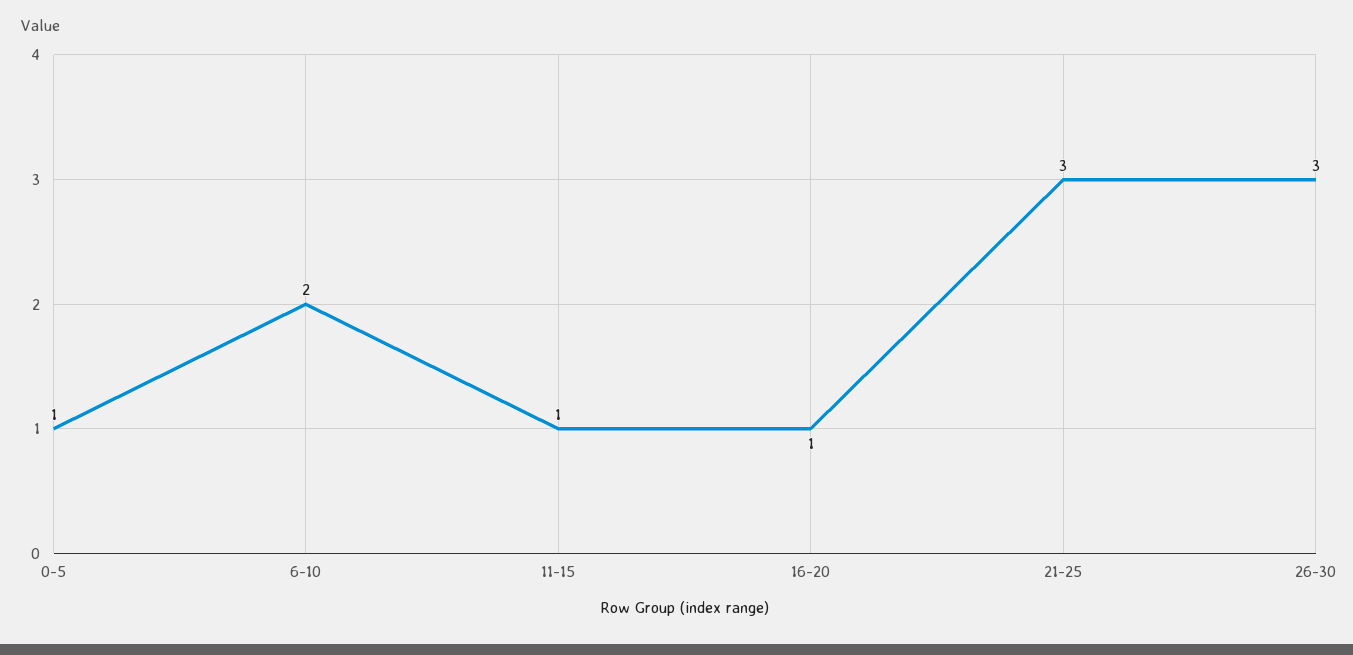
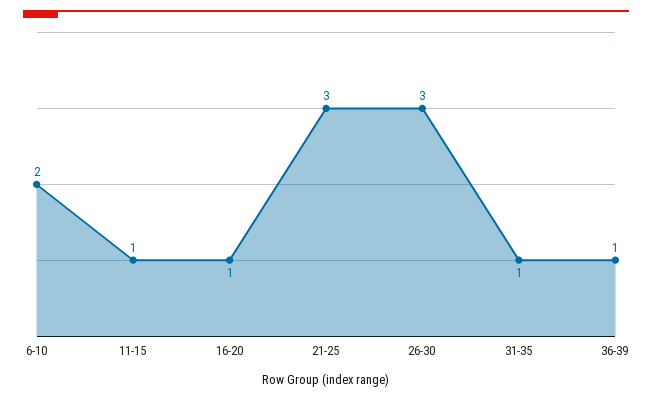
0-5: 1 -> none
31-35: none -> 1
36-39: none -> 1

